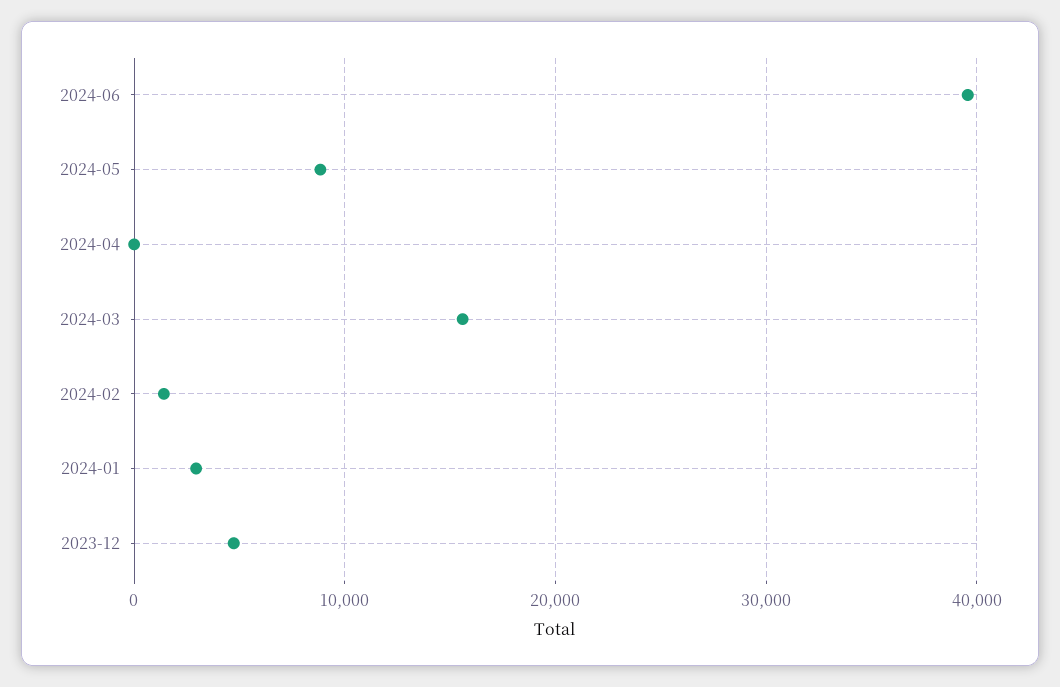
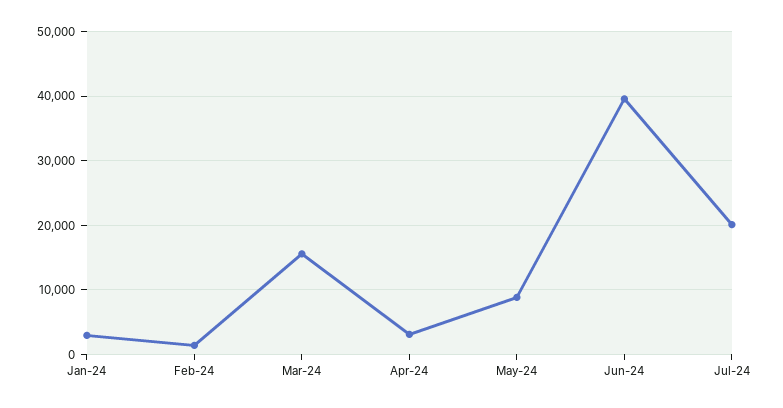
2024-04: 0 -> 3000
2023-12: 5000 -> none
Jul-24: none -> 20000

